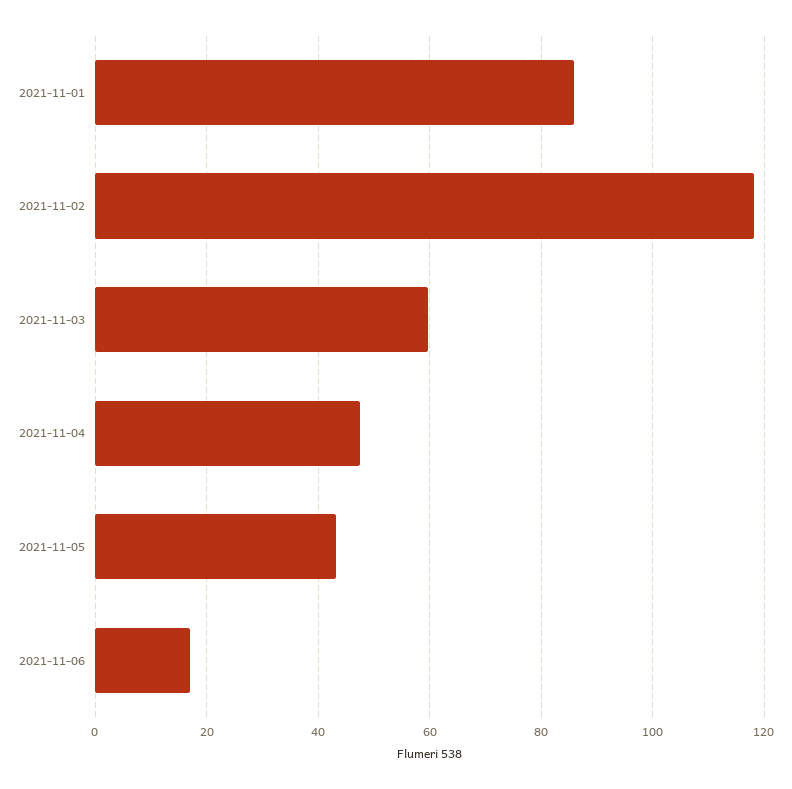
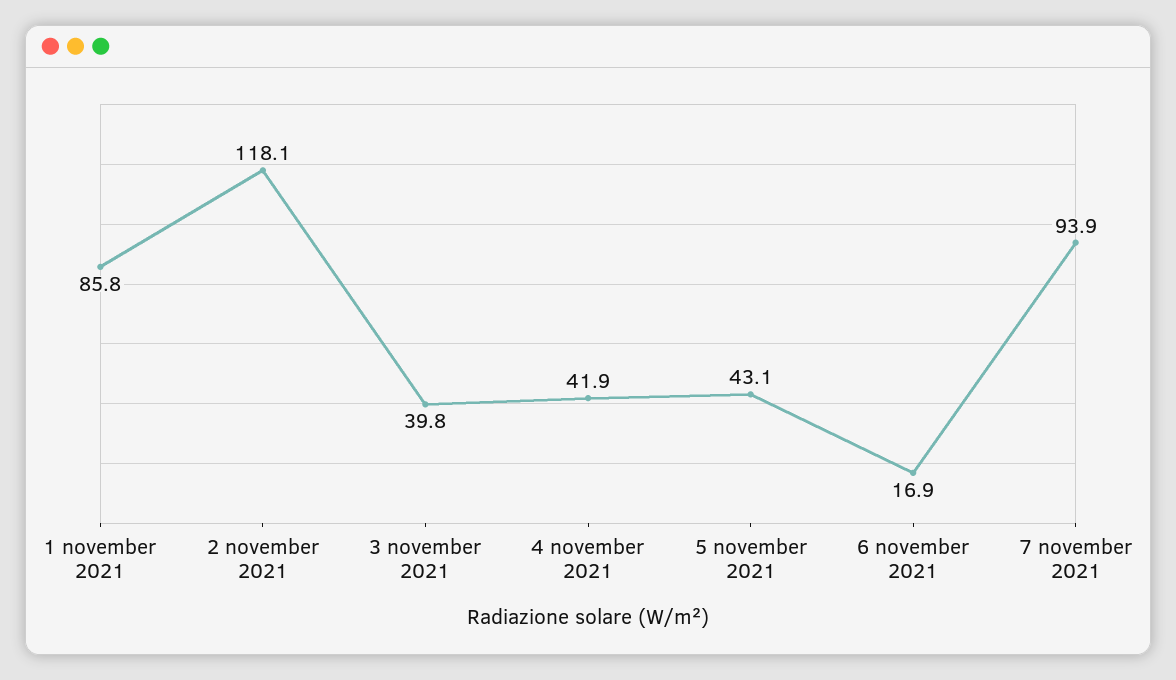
2021-11-03: 60 -> 39.8
2021-11-04: 48 -> 41.9
7 november 2021: none -> 93.9

